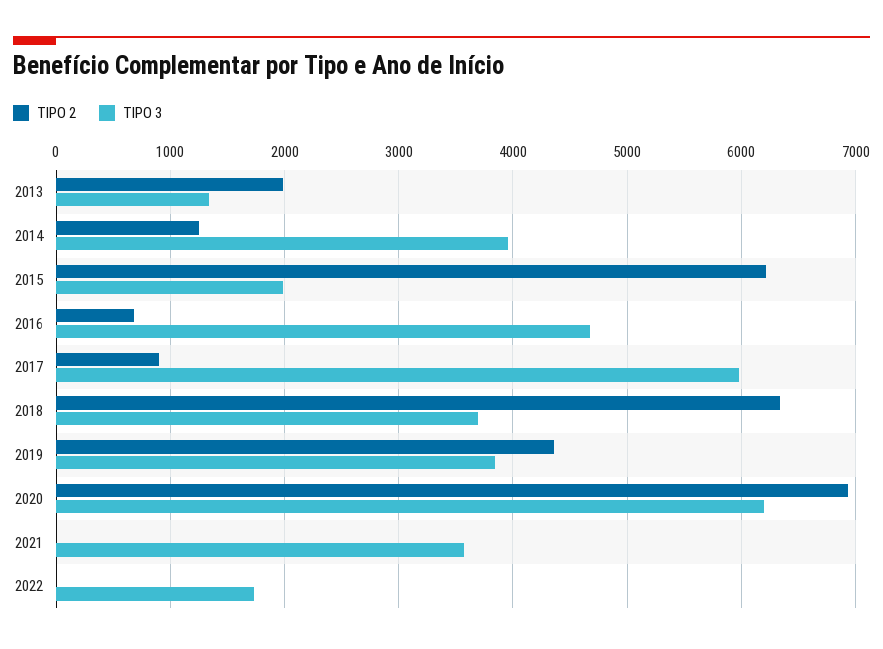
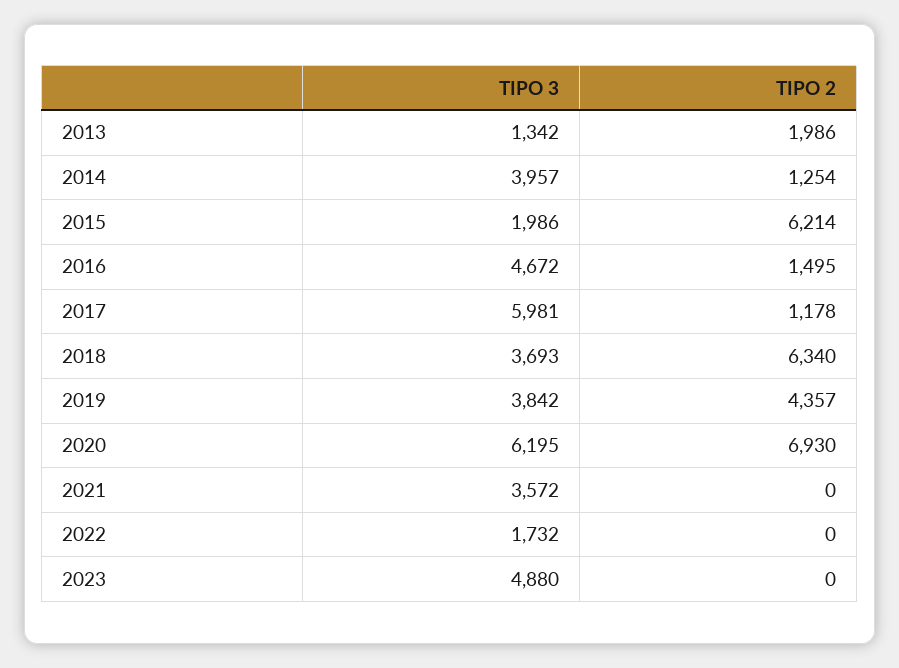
TIPO 2, 2016: 700 -> 1495
TIPO 2, 2017: 900 -> 1178
TIPO 3, 2023: none -> 4880
TIPO 2, 2023: none -> 0

